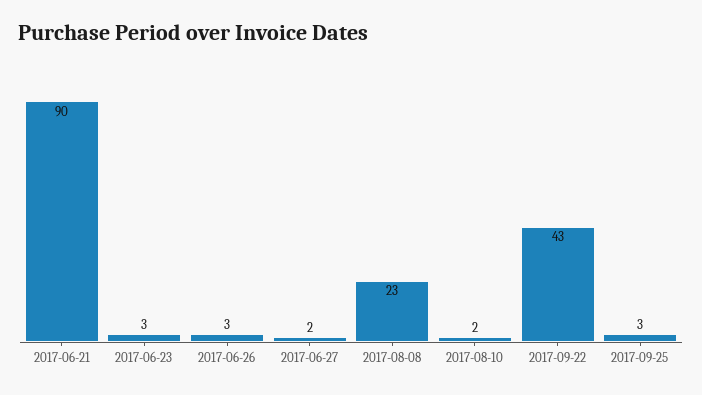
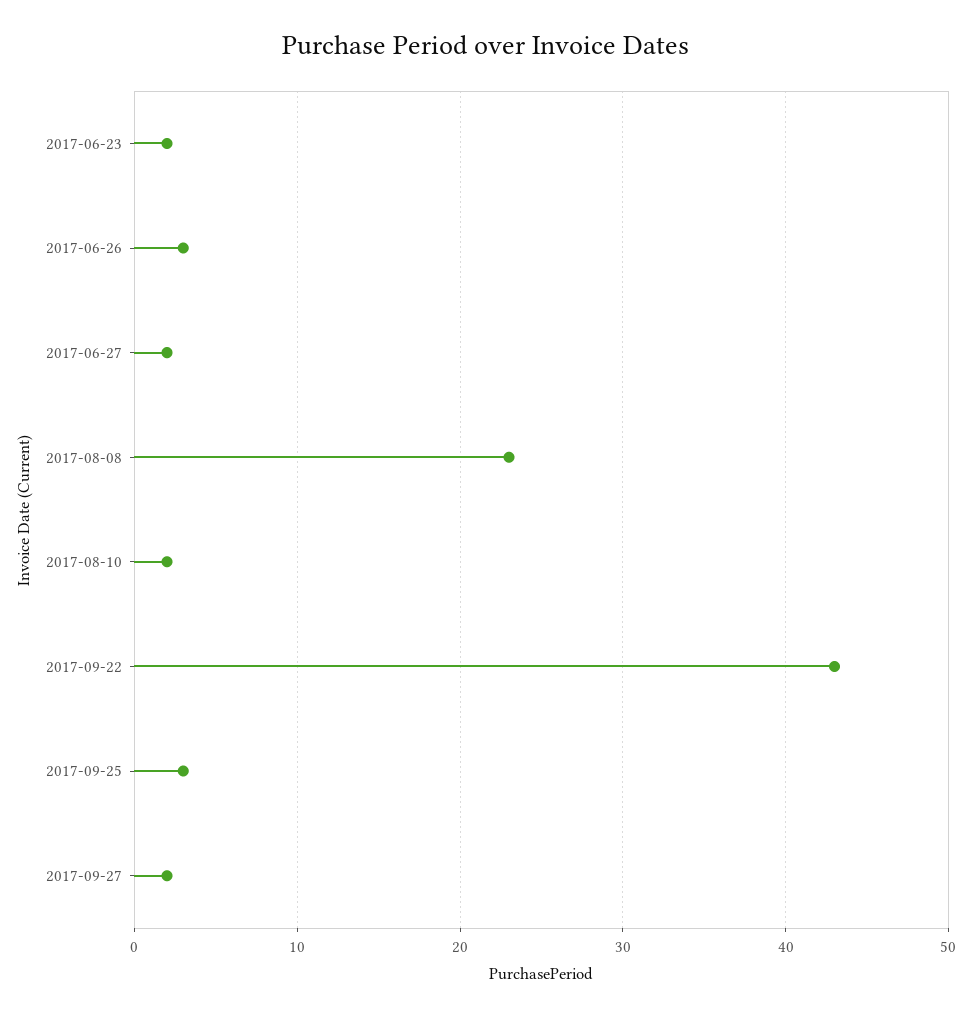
2017-06-21: 90 -> none
2017-06-23: 3 -> 2
2017-09-27: none -> 2

